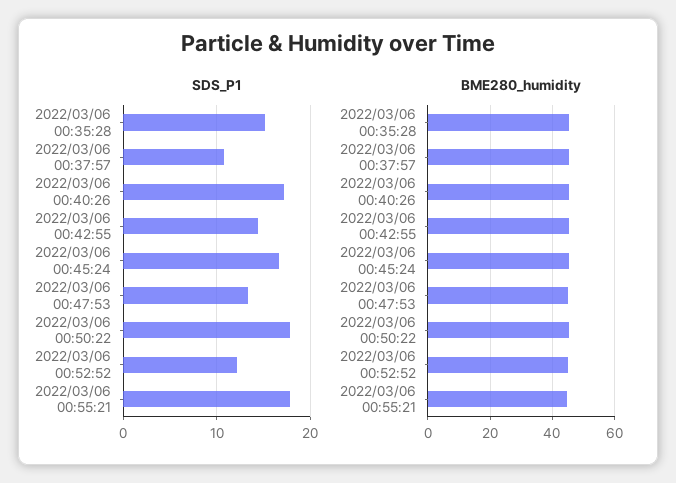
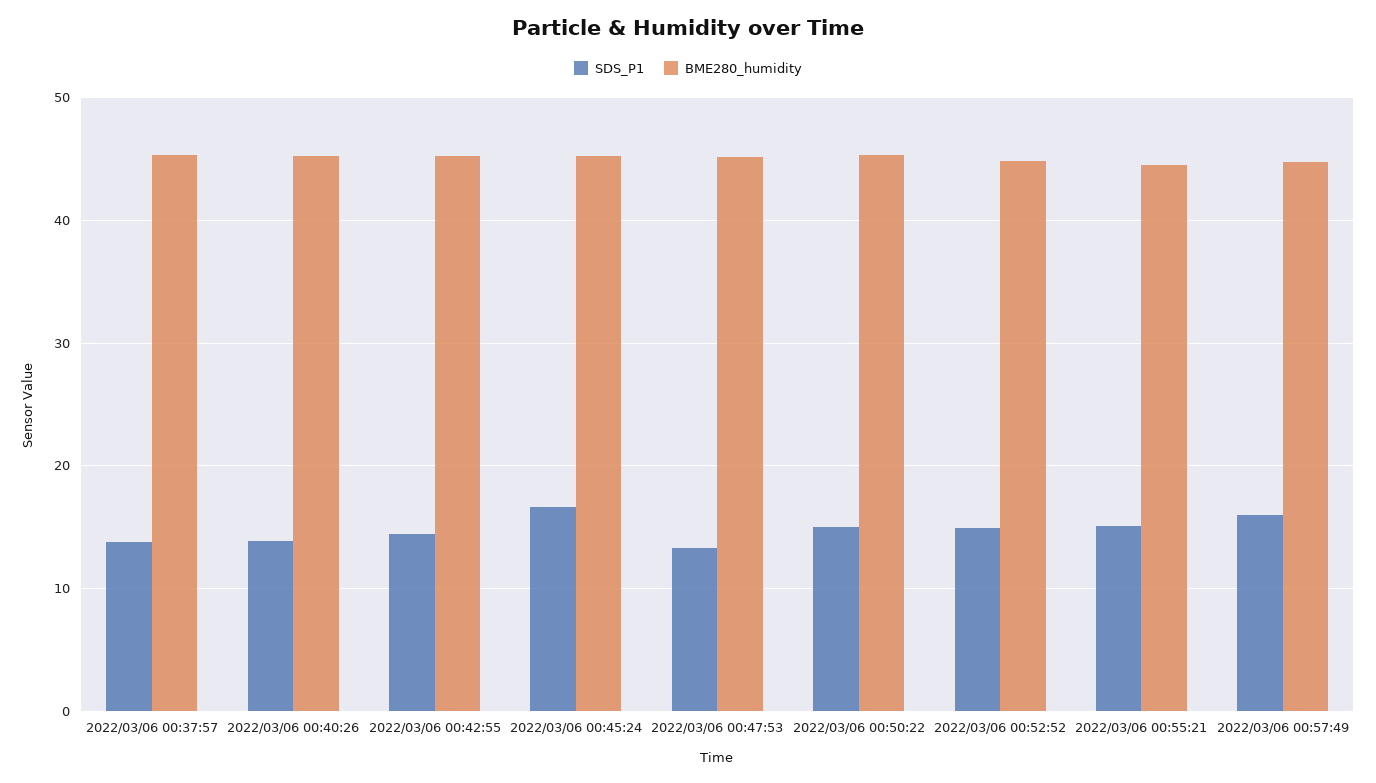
SDS_P1, 2022/03/06 00:35:28: 15 -> none
SDS_P1, 2022/03/06 00:37:57: 11 -> 14
SDS_P1, 2022/03/06 00:40:26: 17 -> 14
SDS_P1, 2022/03/06 00:50:22: 18 -> 15
SDS_P1, 2022/03/06 00:52:52: 12 -> 15
SDS_P1, 2022/03/06 00:55:21: 18 -> 15
BME280_humidity, 2022/03/06 00:35:28: 46 -> none
SDS_P1, 2022/03/06 00:57:49: none -> 16
BME280_humidity, 2022/03/06 00:57:49: none -> 45

